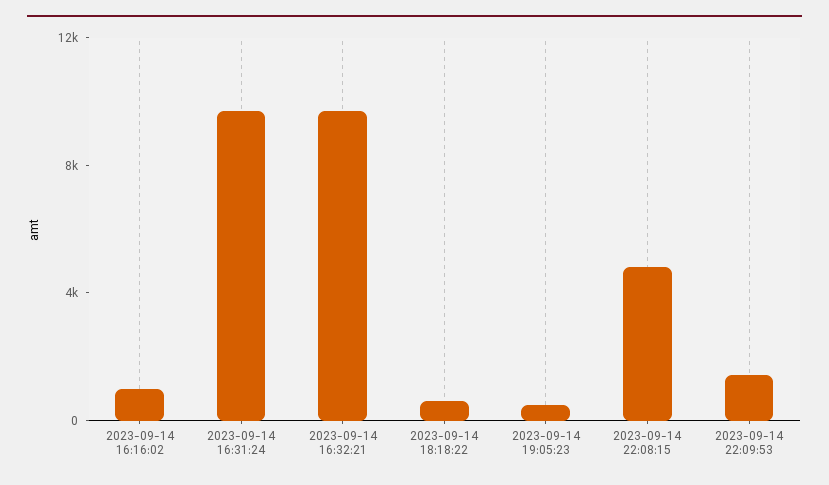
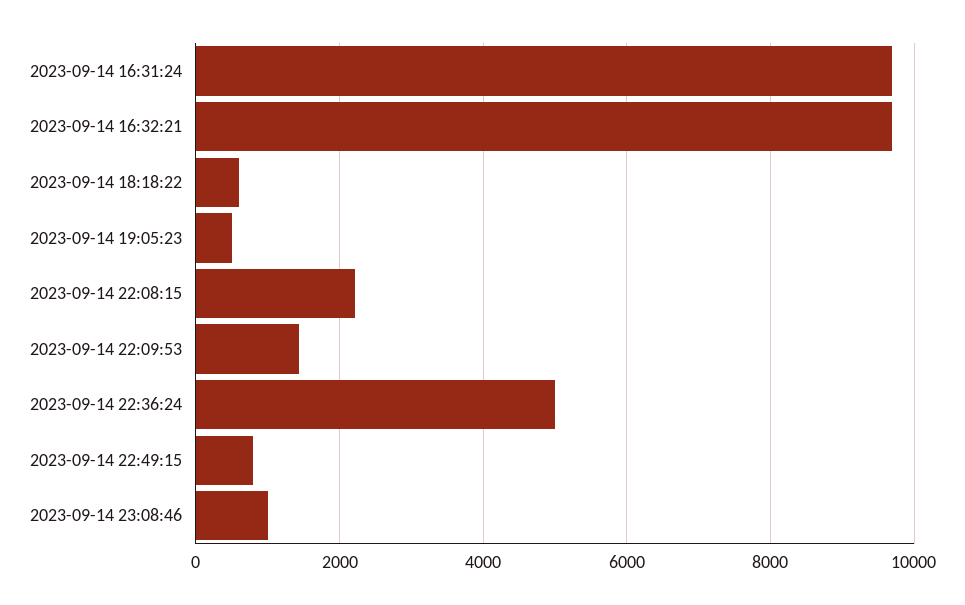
2023-09-14 16:16:02: 1000 -> none
2023-09-14 22:08:15: 5000 -> 2200
2023-09-14 22:36:24: none -> 5000
2023-09-14 22:49:15: none -> 800
2023-09-14 23:08:46: none -> 1000

